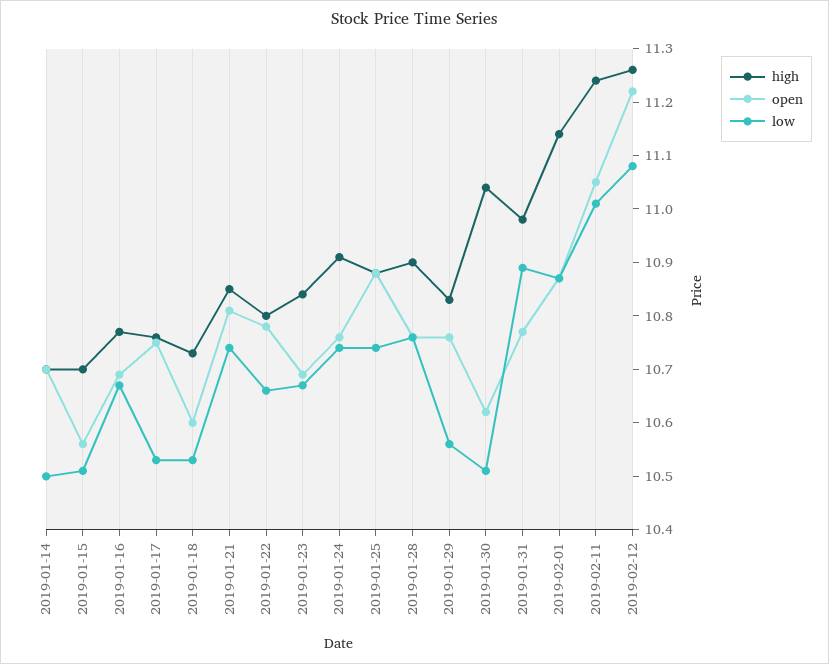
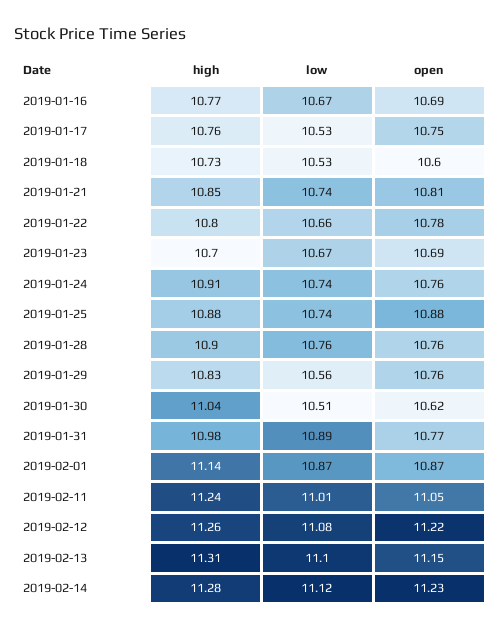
high, 2019-01-14: 10.7 -> none
open, 2019-01-14: 10.7 -> none
low, 2019-01-14: 10.5 -> none
high, 2019-01-15: 10.7 -> none
open, 2019-01-15: 10.55 -> none
low, 2019-01-15: 10.5 -> none
high, 2019-01-23: 10.85 -> 10.7
high, 2019-02-13: none -> 11.31
low, 2019-02-13: none -> 11.1
open, 2019-02-13: none -> 11.15
high, 2019-02-14: none -> 11.28
low, 2019-02-14: none -> 11.12
open, 2019-02-14: none -> 11.23

